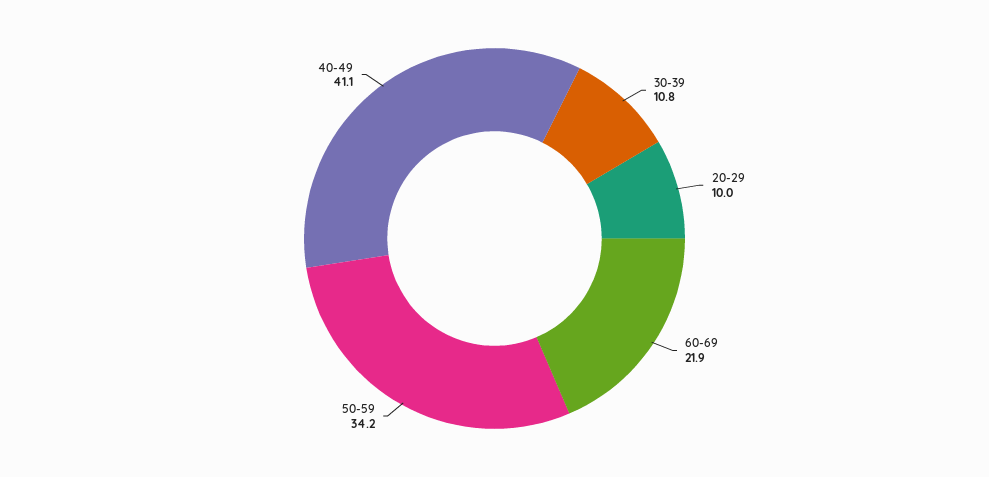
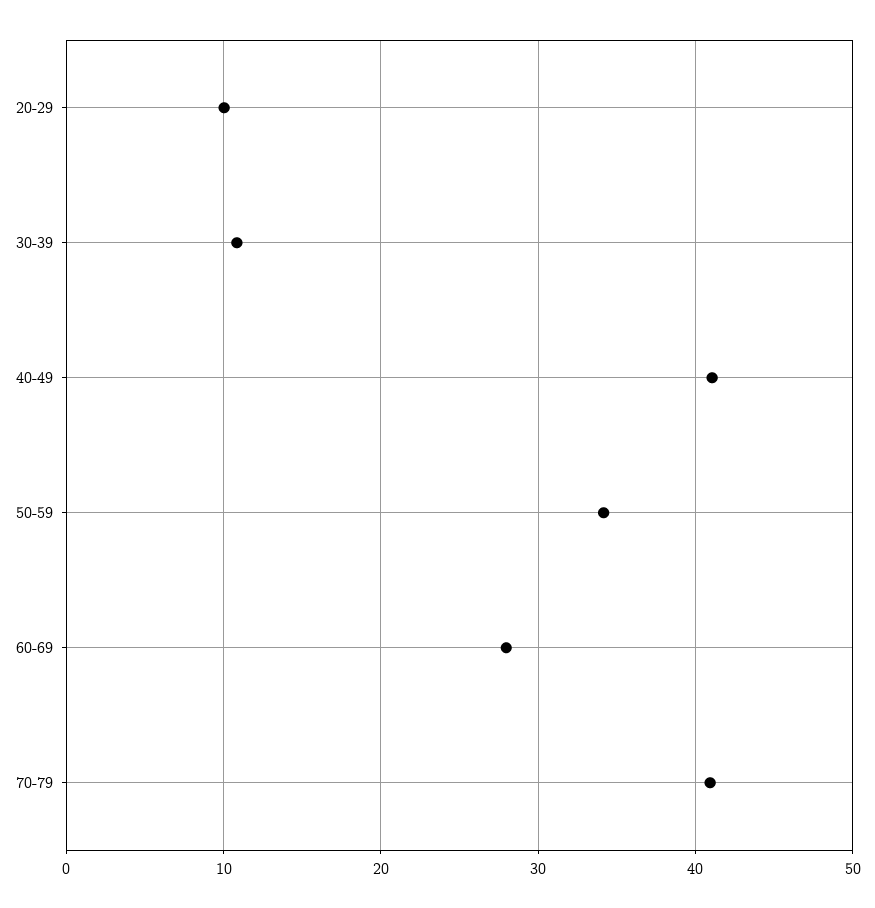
60-69: 21.9 -> 28
70-79: none -> 41

